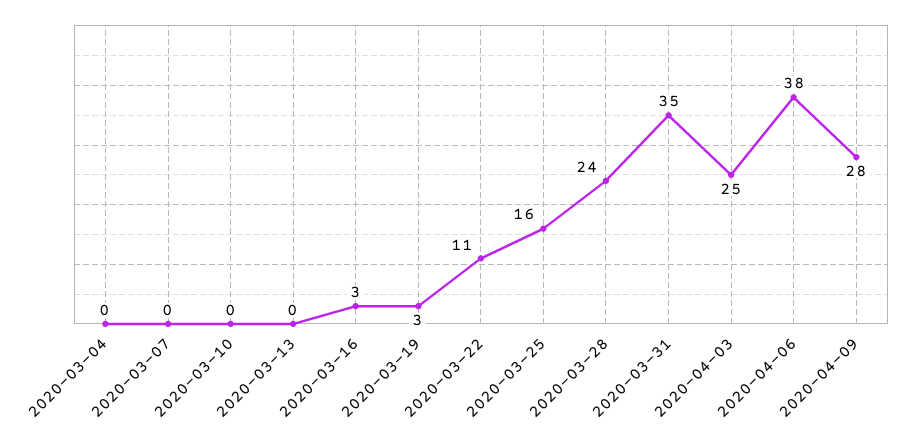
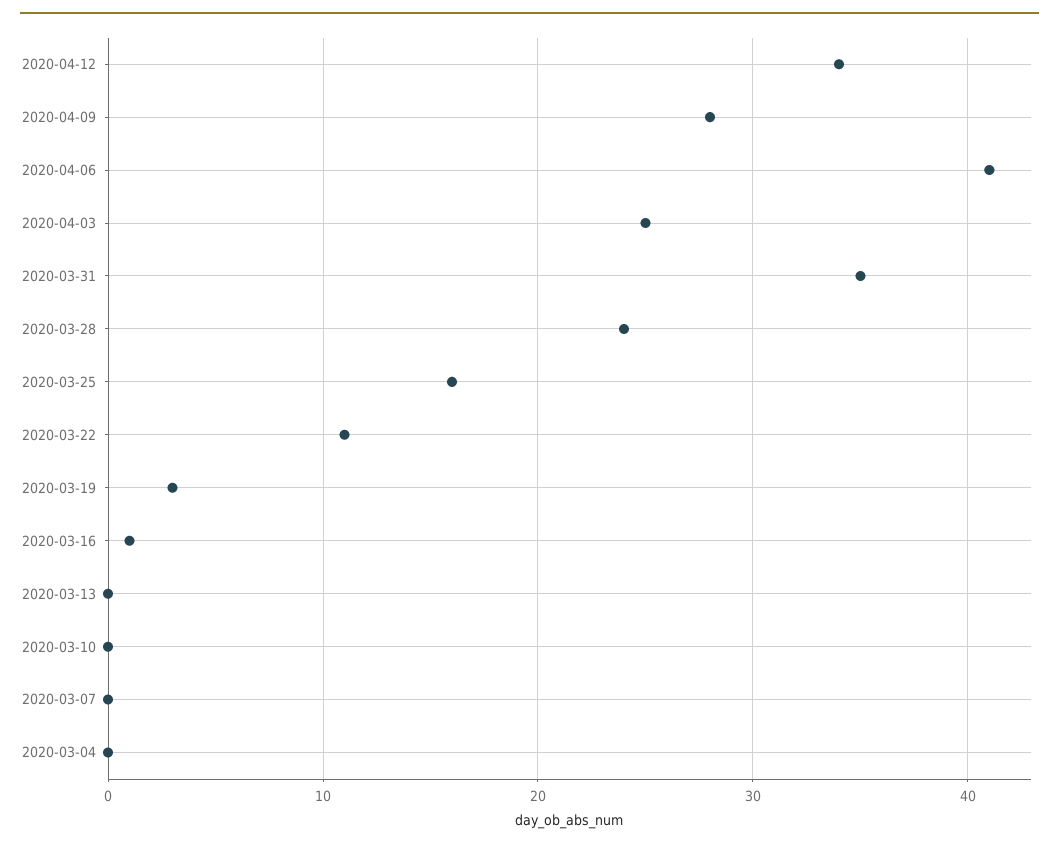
2020-03-16: 3 -> 1
2020-04-06: 38 -> 41
2020-04-12: none -> 34

